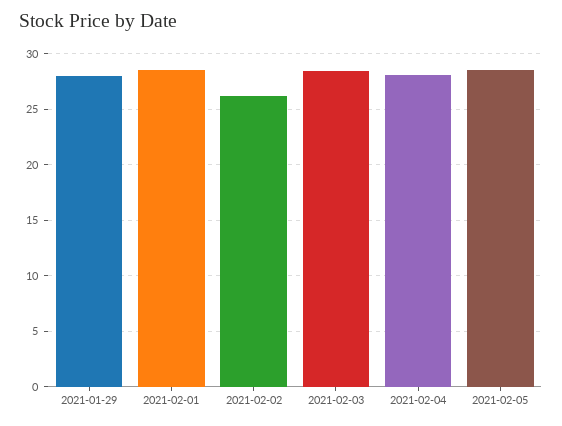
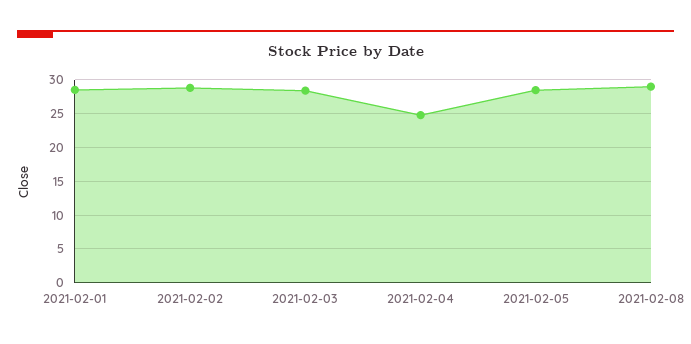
2021-01-29: 28 -> none
2021-02-02: 26 -> 29
2021-02-04: 28 -> 25
2021-02-08: none -> 29

